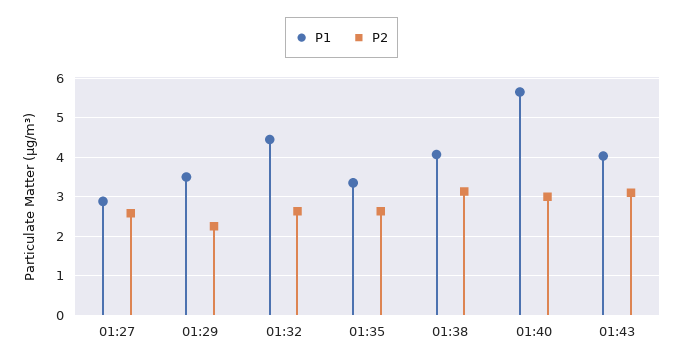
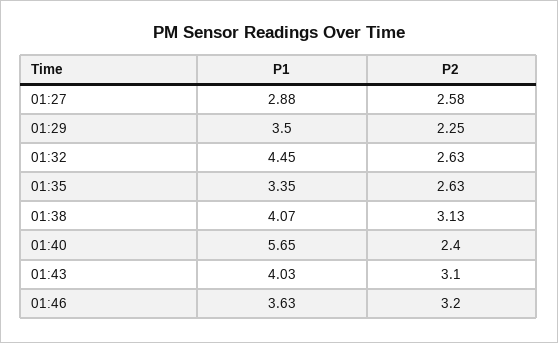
P2, 01:40: 3 -> 2.4
P1, 01:46: none -> 3.63
P2, 01:46: none -> 3.2

